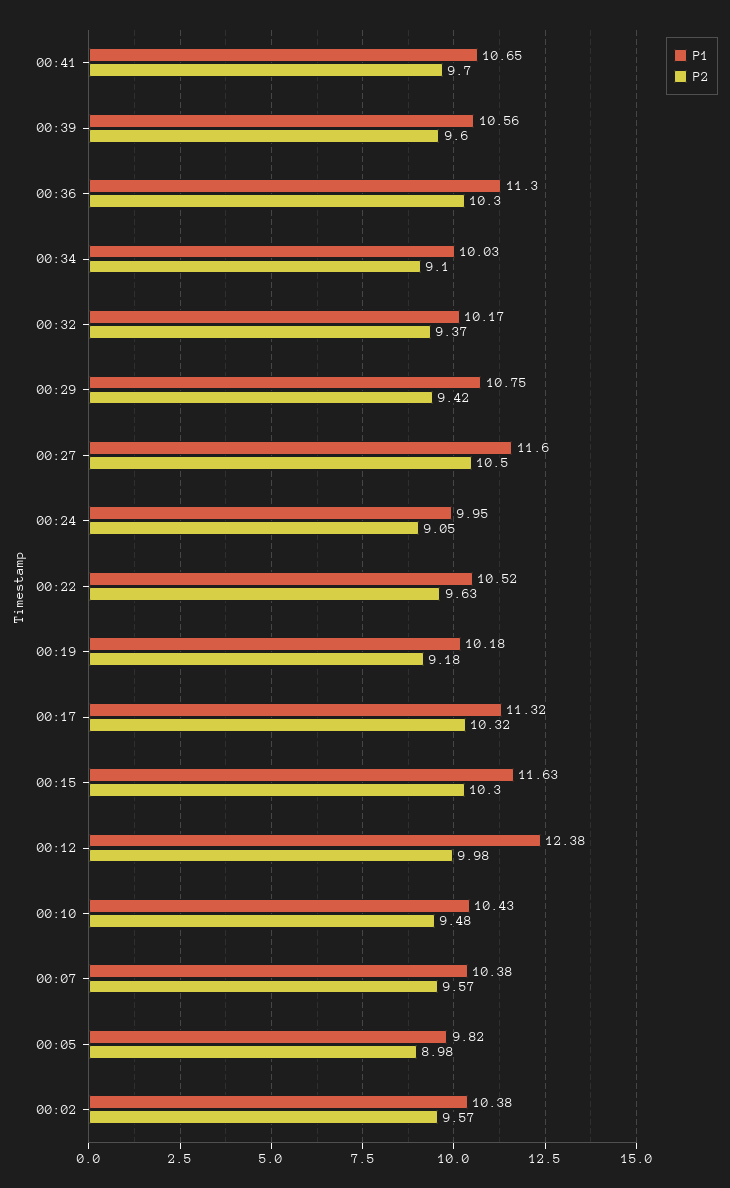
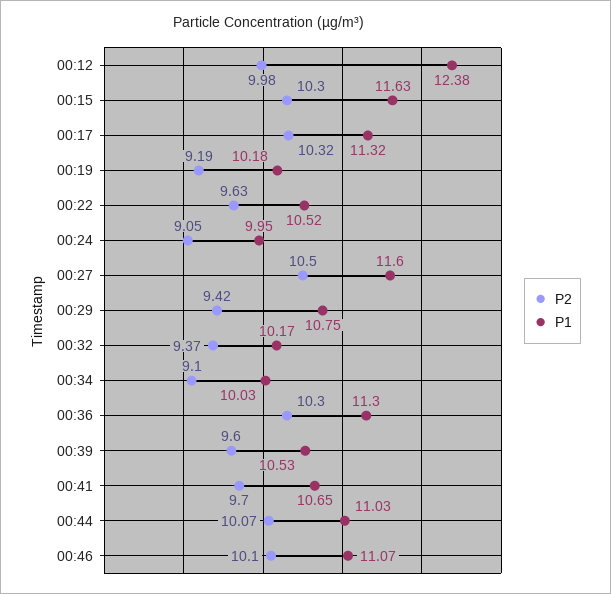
P1, 00:39: 10.56 -> 10.53
P2, 00:19: 9.18 -> 9.19
P1, 00:10: 10.43 -> none
P2, 00:10: 9.48 -> none
P1, 00:07: 10.38 -> none
P2, 00:07: 9.57 -> none
P1, 00:05: 9.82 -> none
P2, 00:05: 8.98 -> none
P1, 00:02: 10.38 -> none
P2, 00:02: 9.57 -> none
P2, 00:44: none -> 10.07
P1, 00:44: none -> 11.03
P2, 00:46: none -> 10.1
P1, 00:46: none -> 11.07

